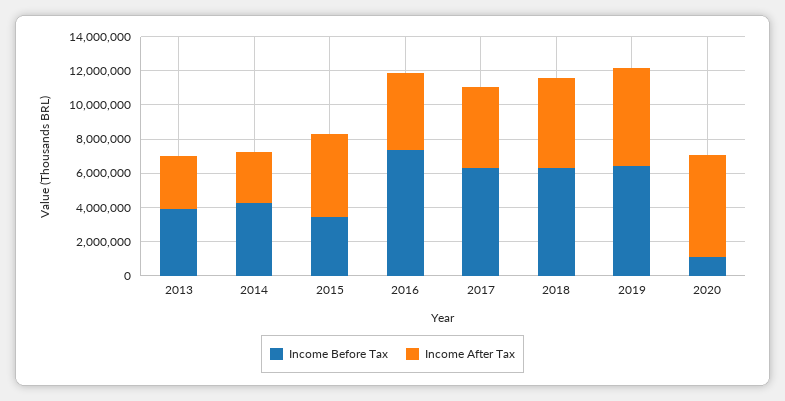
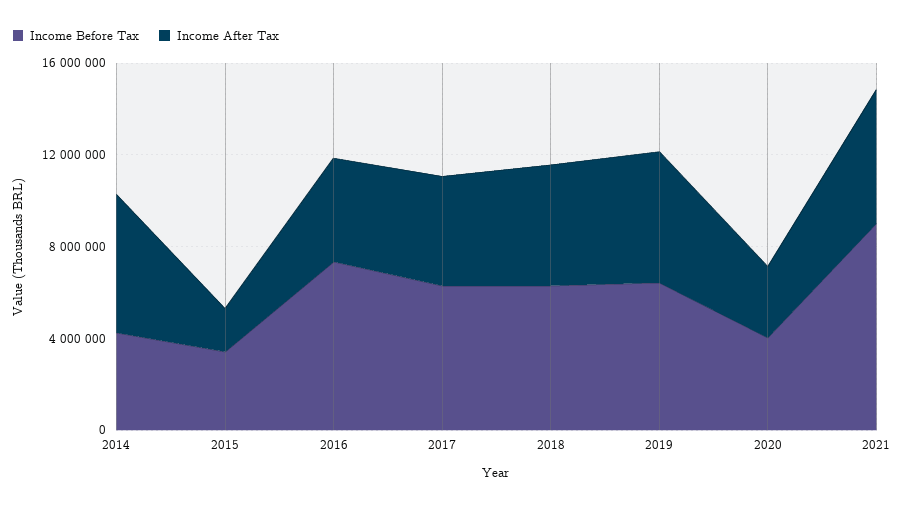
Income Before Tax, 2013: 4000000 -> none
Income After Tax, 2013: 3000000 -> none
Income After Tax, 2014: 3000000 -> 6000000
Income After Tax, 2015: 5000000 -> 2000000
Income Before Tax, 2020: 1000000 -> 4000000
Income After Tax, 2020: 6000000 -> 3000000
Income Before Tax, 2021: none -> 9000000
Income After Tax, 2021: none -> 6000000

